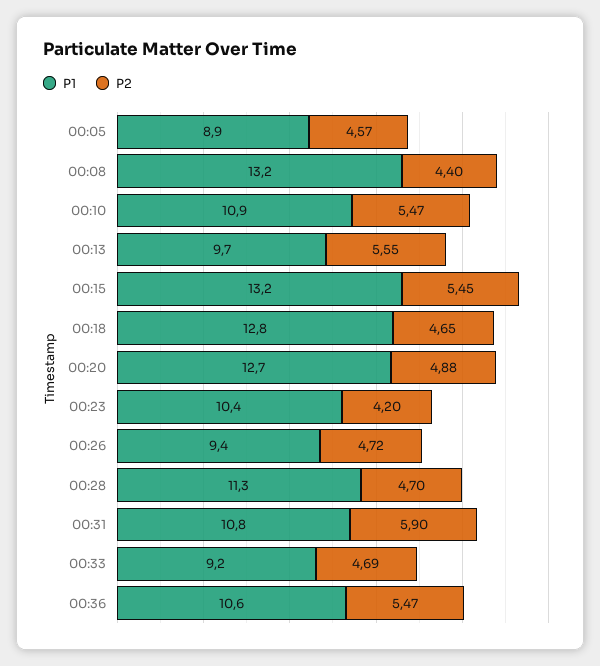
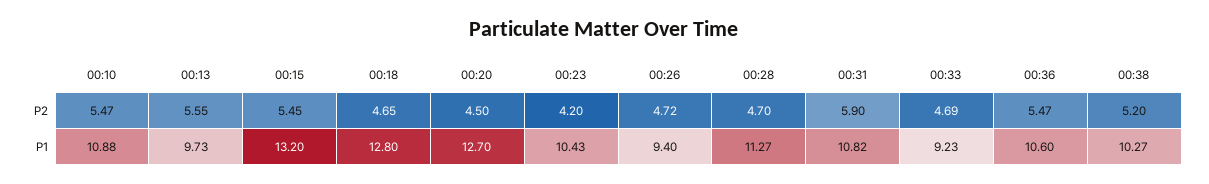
P1, 00:05: 8.9 -> none
P2, 00:05: 4.57 -> none
P1, 00:08: 13.2 -> none
P2, 00:08: 4.4 -> none
P2, 00:20: 4.88 -> 4.5
P2, 00:38: none -> 5.2
P1, 00:38: none -> 10.27

